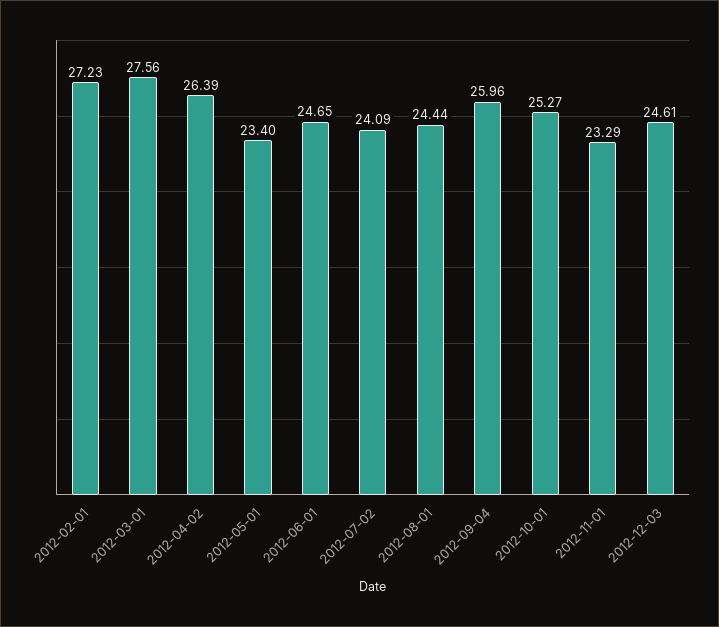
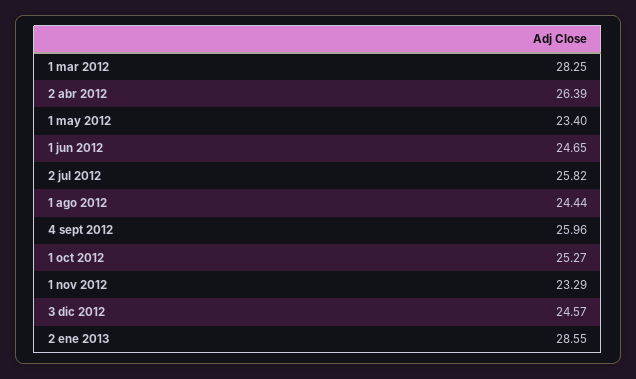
2012-02-01: 27.23 -> none
2012-03-01: 27.56 -> 28.25
2012-07-02: 24.09 -> 25.82
2012-12-03: 24.61 -> 24.57
2 ene 2013: none -> 28.55

